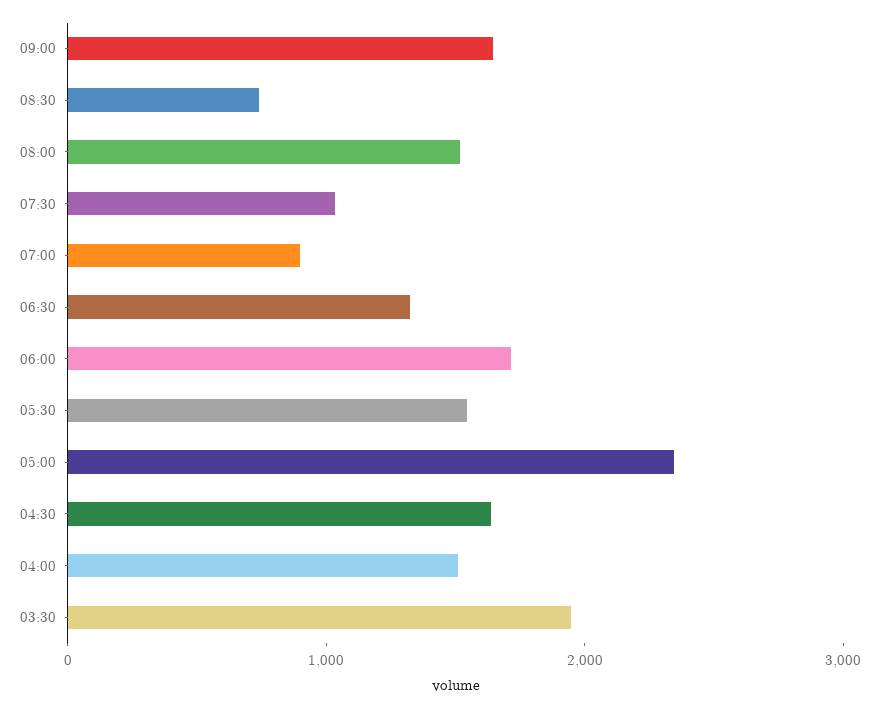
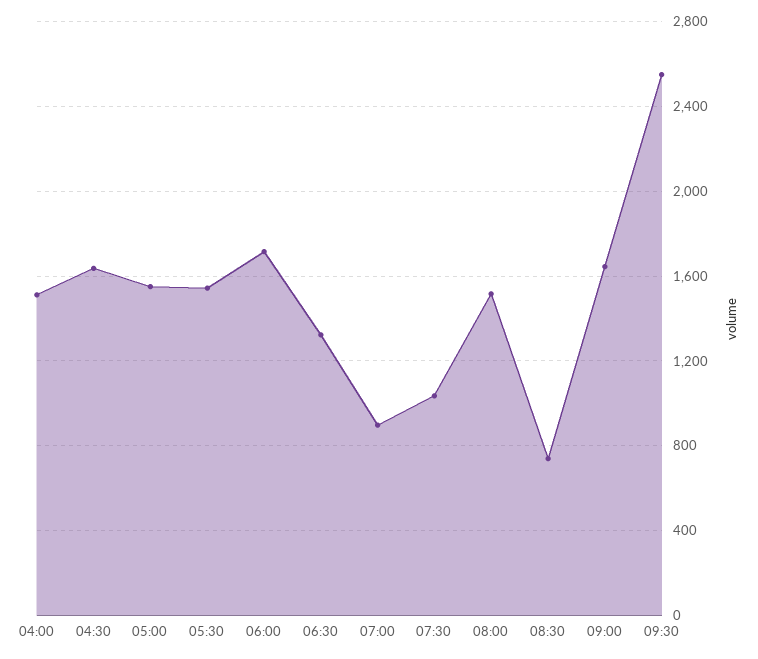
05:00: 2400 -> 1550
03:30: 2000 -> none
09:30: none -> 2550

